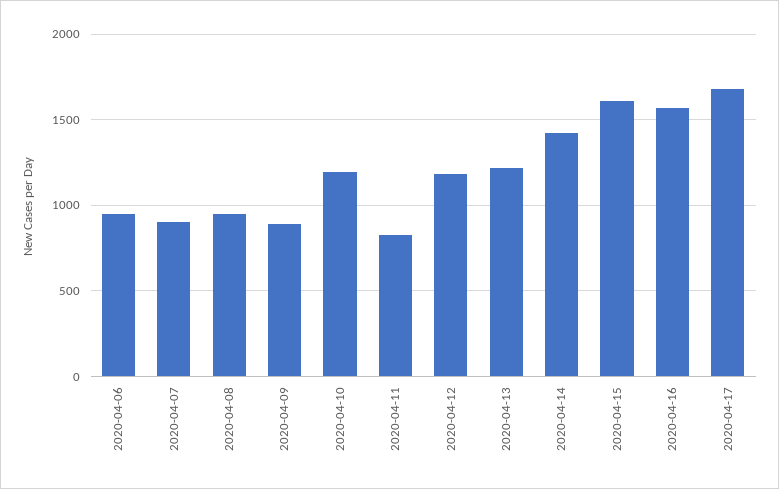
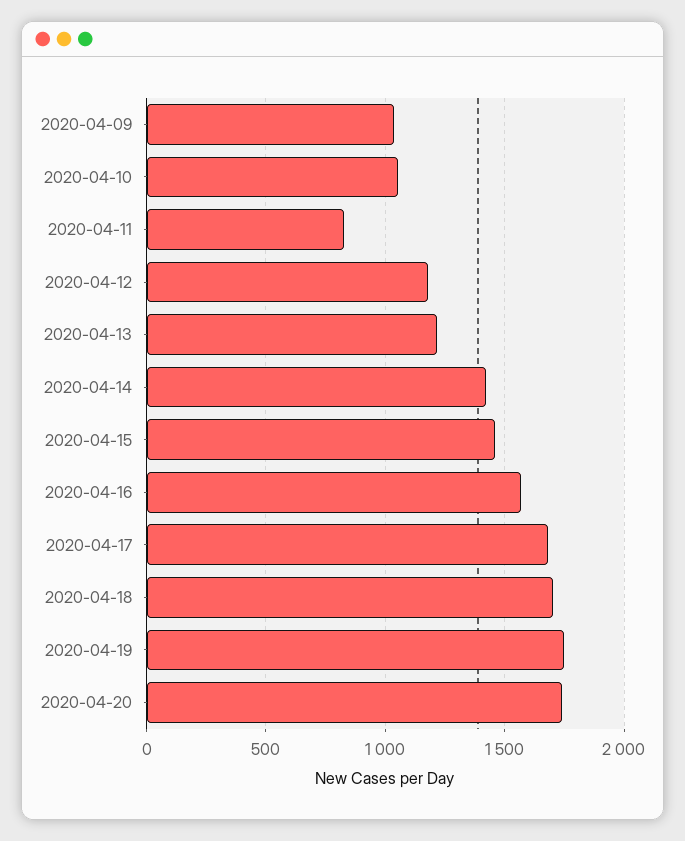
2020-04-06: 950 -> none
2020-04-07: 900 -> none
2020-04-08: 950 -> none
2020-04-09: 900 -> 1050
2020-04-10: 1200 -> 1050
2020-04-15: 1600 -> 1450
2020-04-18: none -> 1700
2020-04-19: none -> 1750
2020-04-20: none -> 1750

